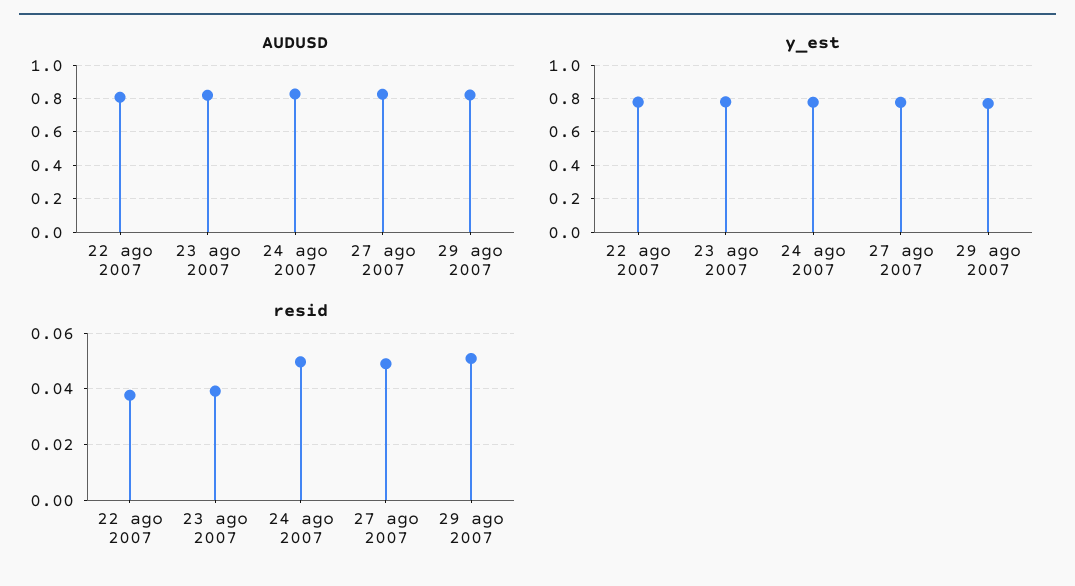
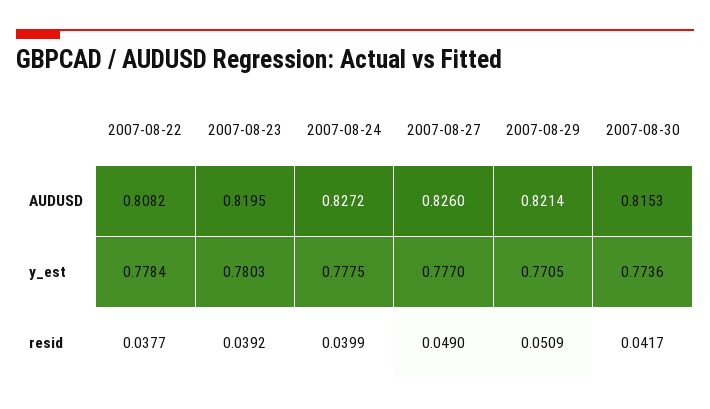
resid, 24 ago 2007: 0.05 -> 0.0399
AUDUSD, 2007-08-30: none -> 0.8153
y_est, 2007-08-30: none -> 0.7736
resid, 2007-08-30: none -> 0.0417

